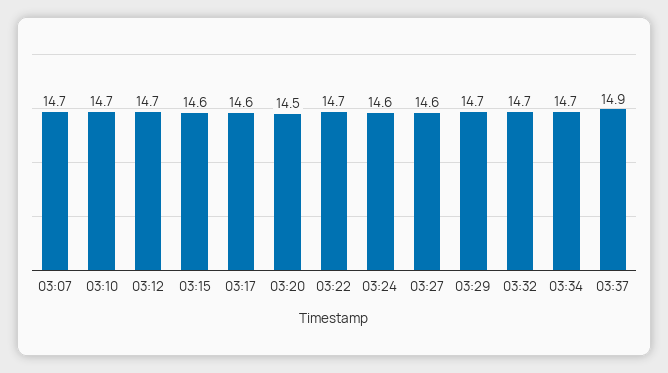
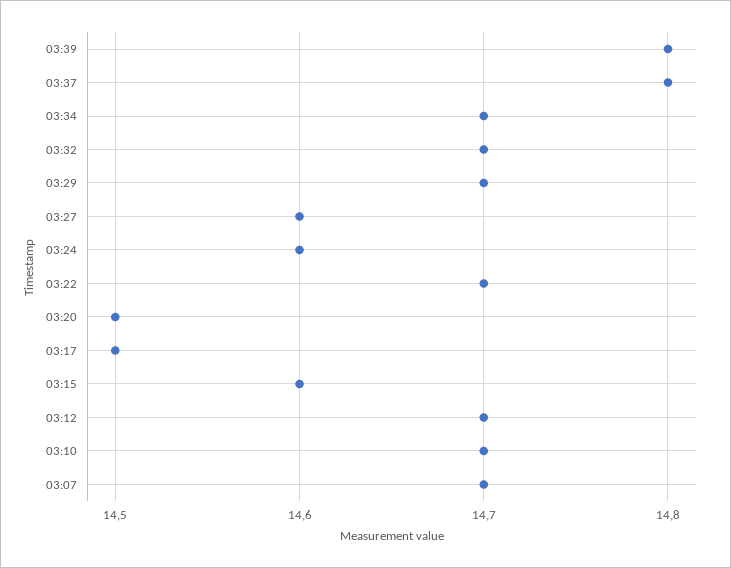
03:17: 14.6 -> 14.5
03:37: 14.9 -> 14.8
03:39: none -> 14.8

